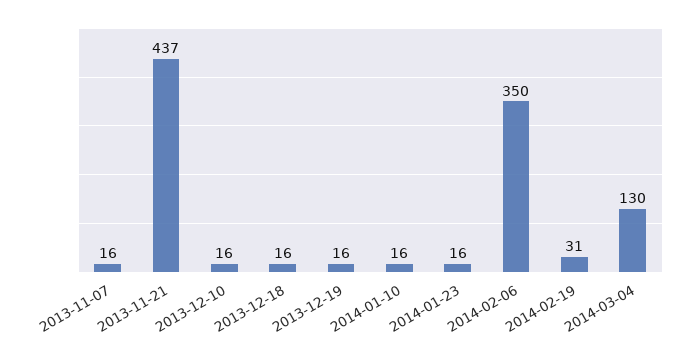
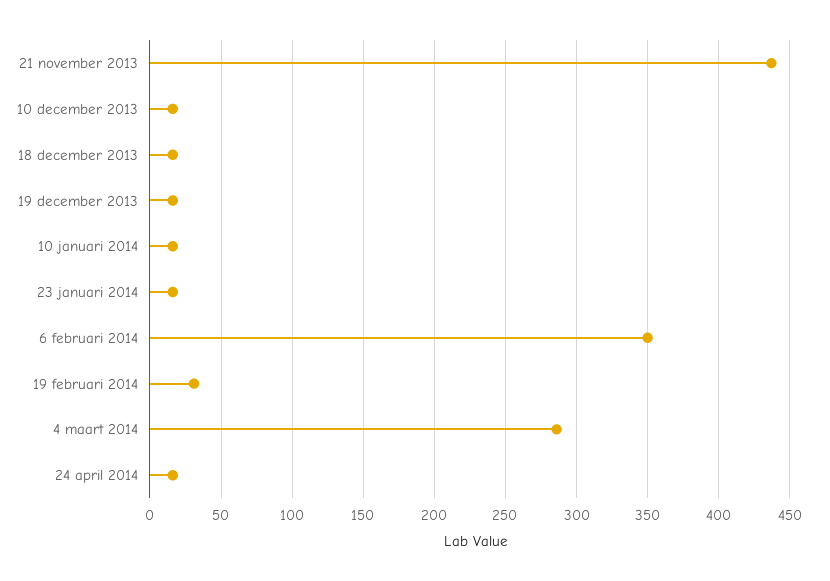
2013-11-07: 16 -> none
2014-03-04: 130 -> 285
24 april 2014: none -> 15

